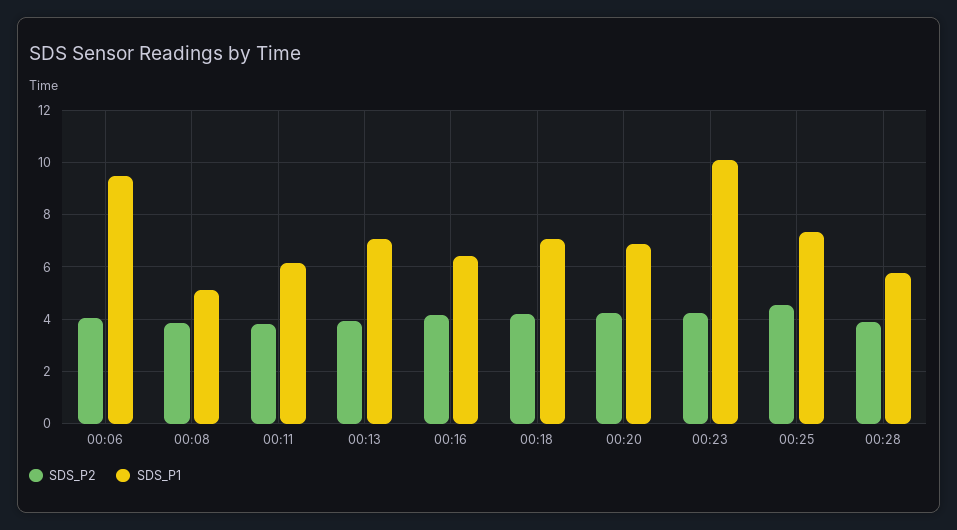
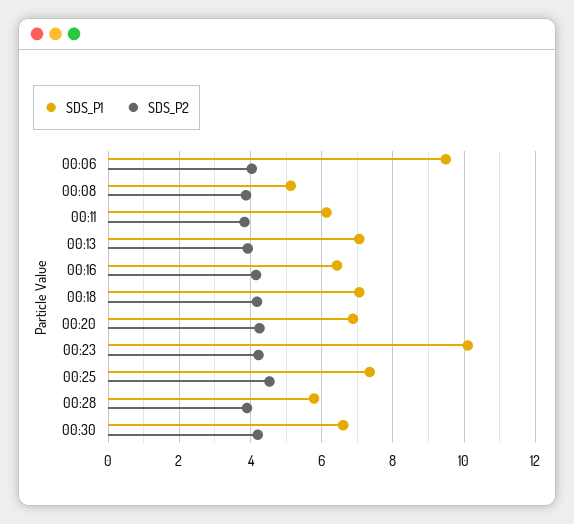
SDS_P1, 00:30: none -> 6.6
SDS_P2, 00:30: none -> 4.2

